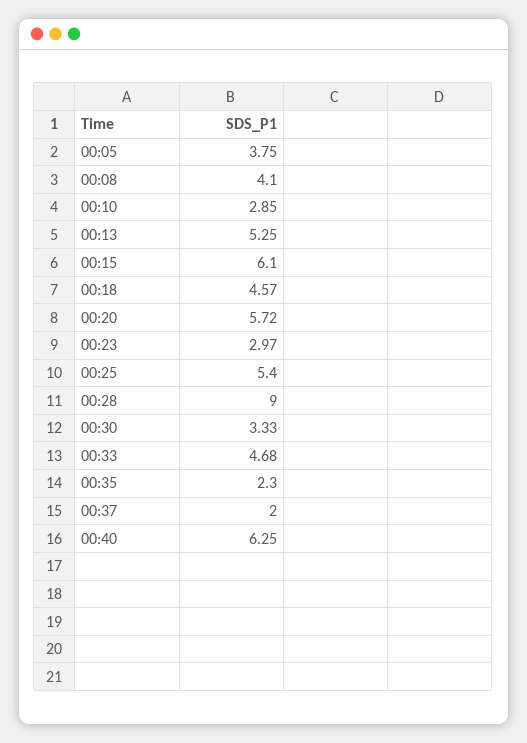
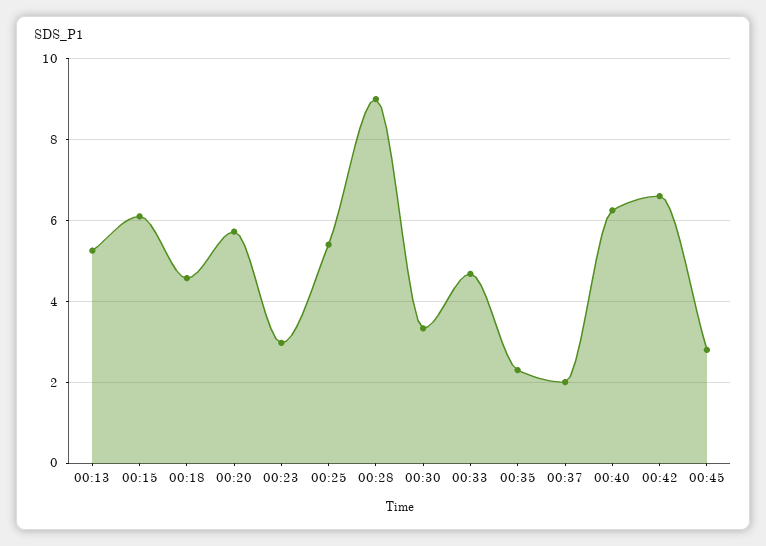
00:05: 3.75 -> none
00:08: 4.1 -> none
00:10: 2.85 -> none
00:42: none -> 6.6
00:45: none -> 2.8

